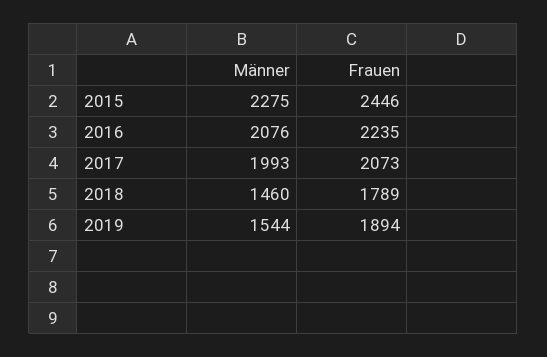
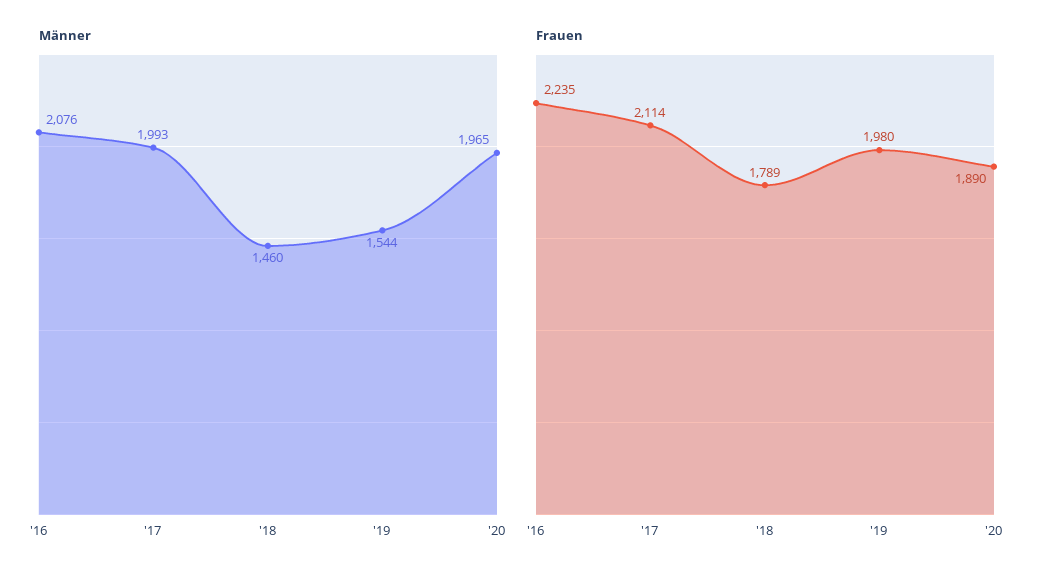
Männer, 2015: 2275 -> none
Frauen, 2015: 2446 -> none
Frauen, 2017: 2073 -> 2114
Frauen, 2019: 1894 -> 1980
Männer, '20: none -> 1965
Frauen, '20: none -> 1890

